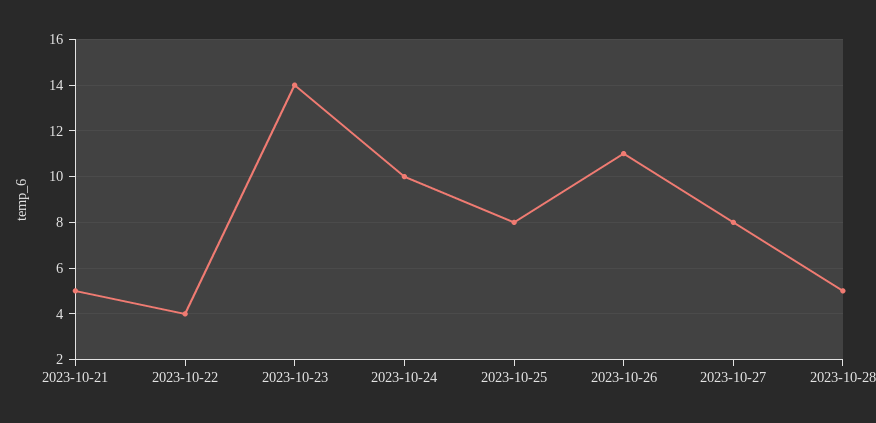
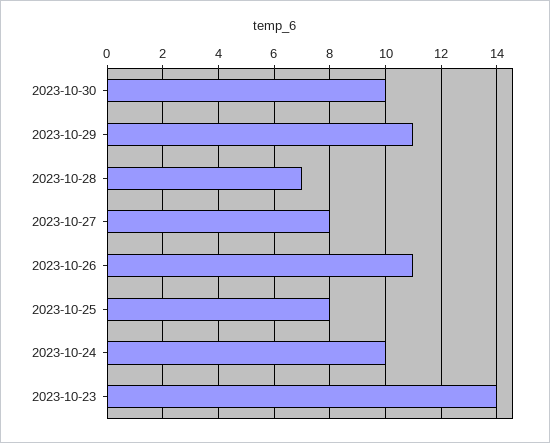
2023-10-21: 5 -> none
2023-10-22: 4 -> none
2023-10-28: 5 -> 7
2023-10-30: none -> 10
2023-10-29: none -> 11

